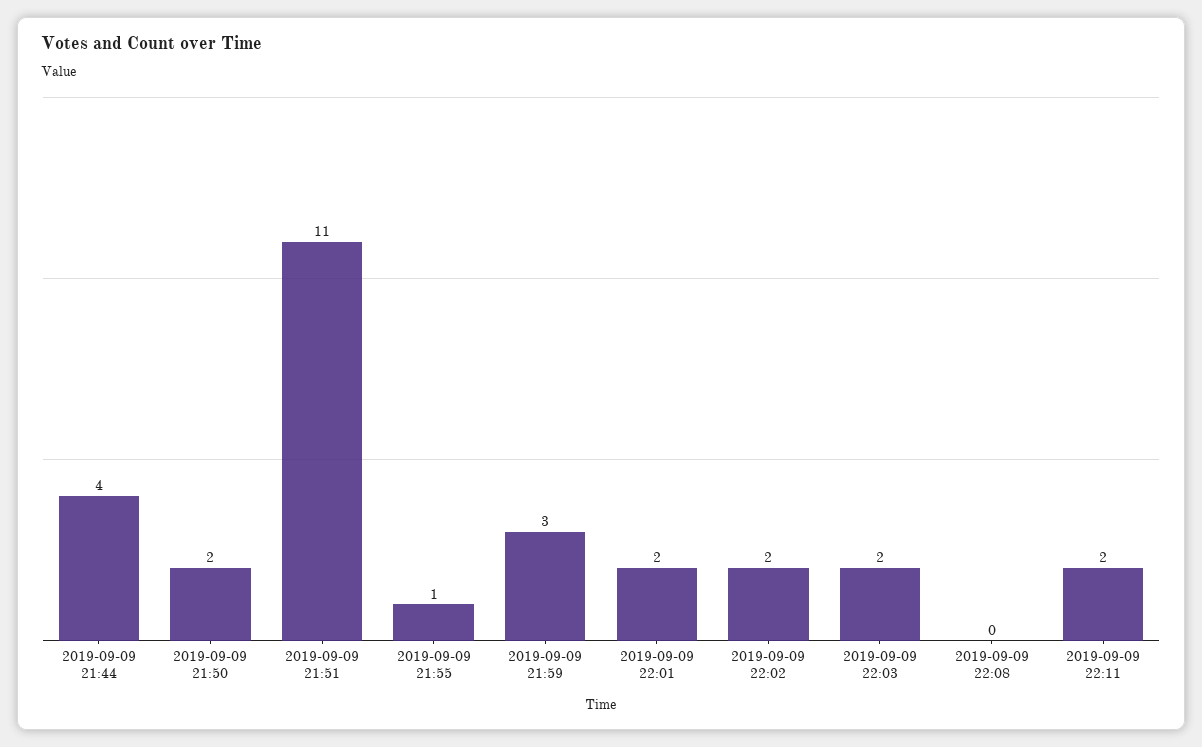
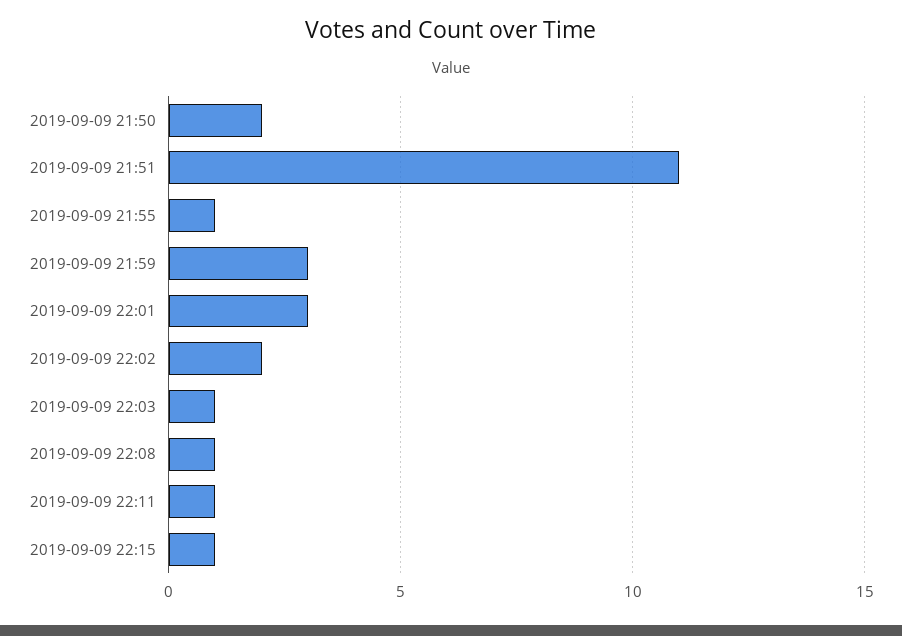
2019-09-09 21:44: 4 -> none
2019-09-09 22:01: 2 -> 3
2019-09-09 22:03: 2 -> 1
2019-09-09 22:08: 0 -> 1
2019-09-09 22:11: 2 -> 1
2019-09-09 22:15: none -> 1

